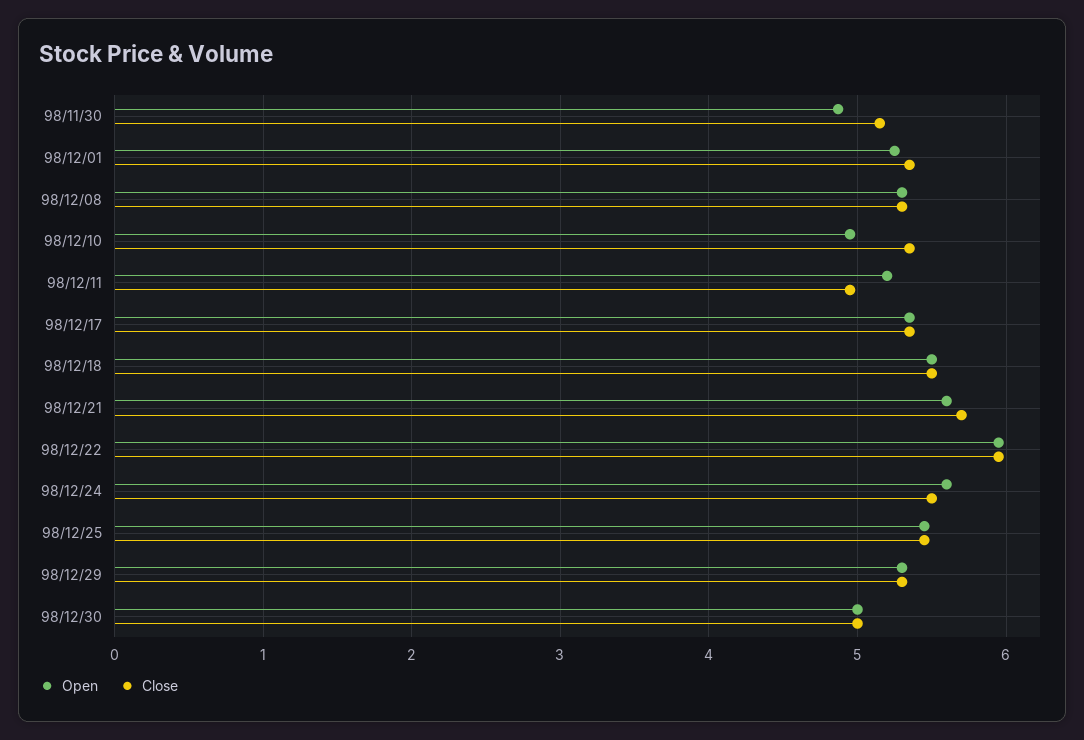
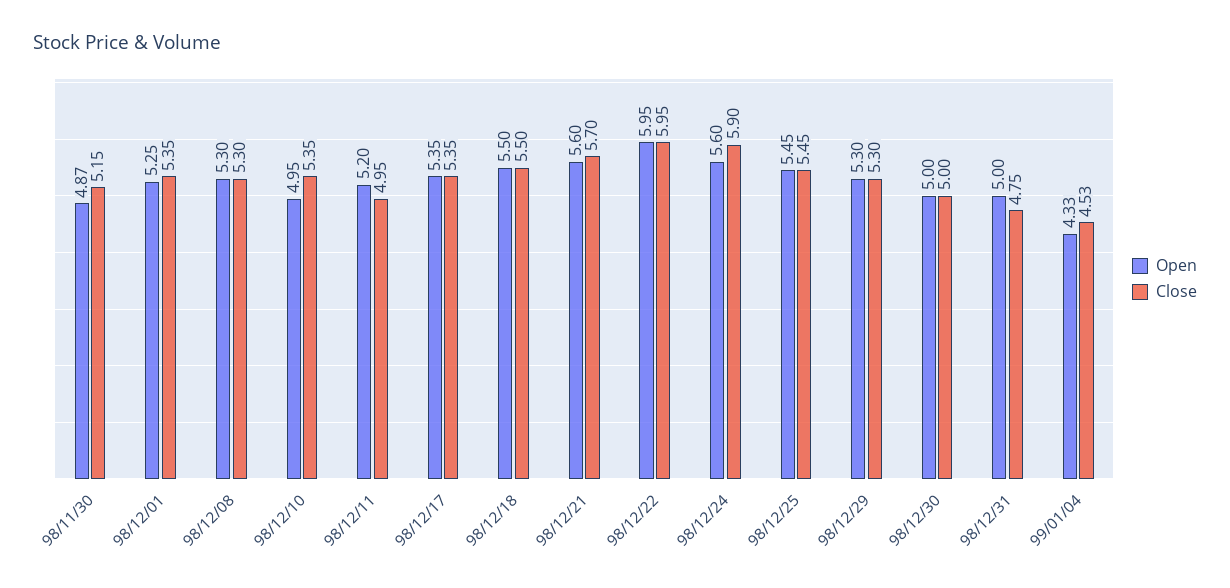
Close, 98/12/24: 5.5 -> 5.9
Open, 98/12/31: none -> 5
Close, 98/12/31: none -> 4.75
Open, 99/01/04: none -> 4.33
Close, 99/01/04: none -> 4.53

